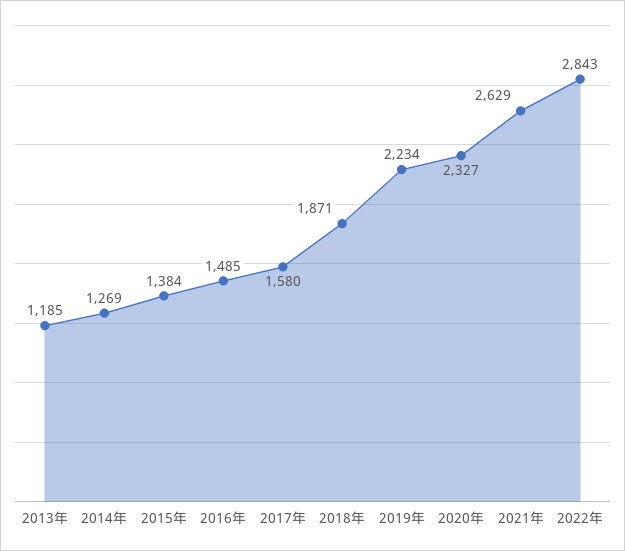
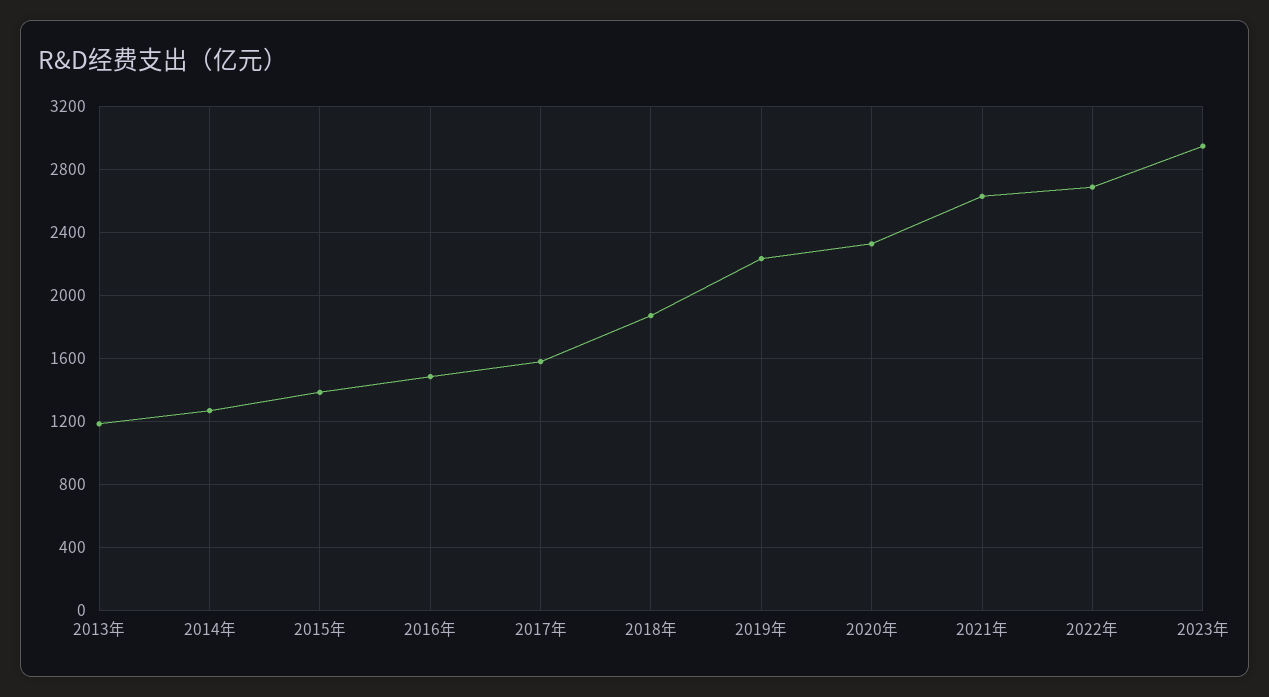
2022年: 2843 -> 2700
2023年: none -> 2950

